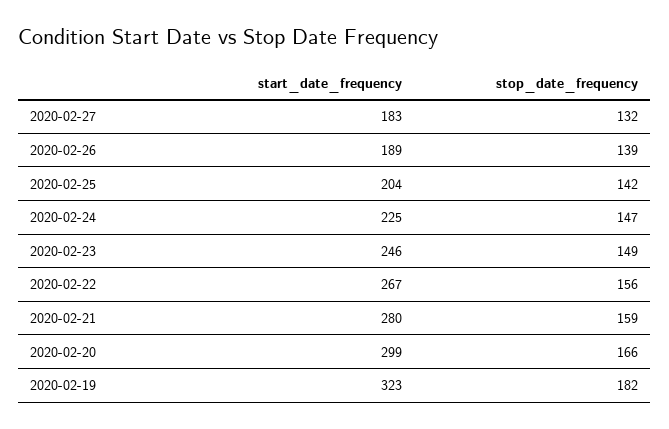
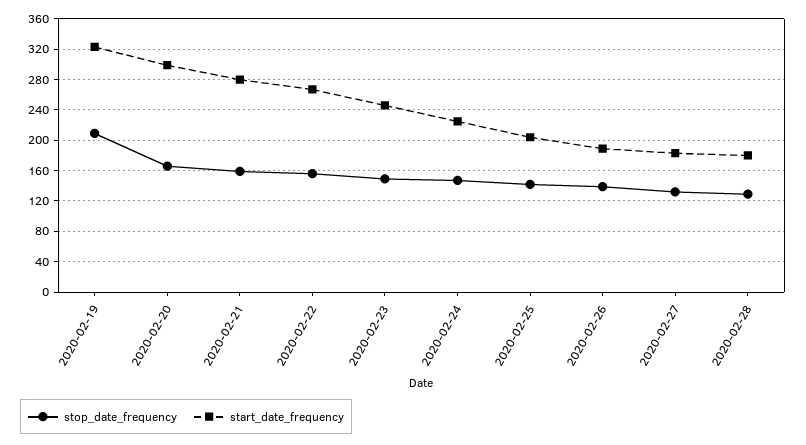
stop_date_frequency, 2020-02-19: 182 -> 210
stop_date_frequency, 2020-02-28: none -> 130
start_date_frequency, 2020-02-28: none -> 180

